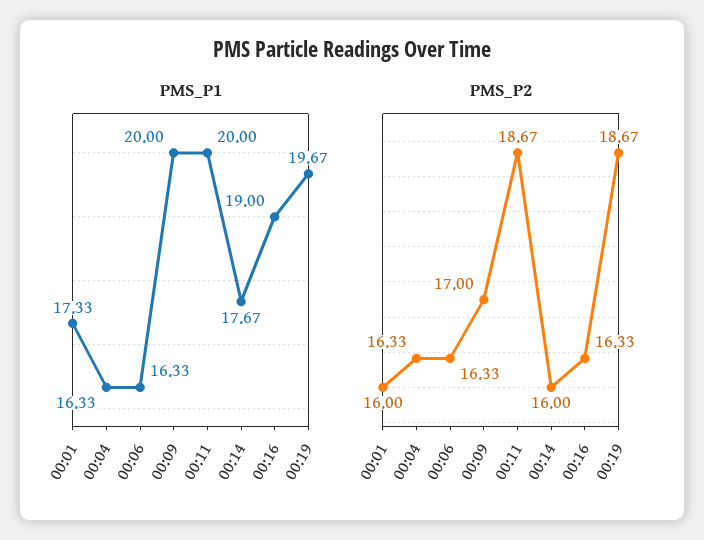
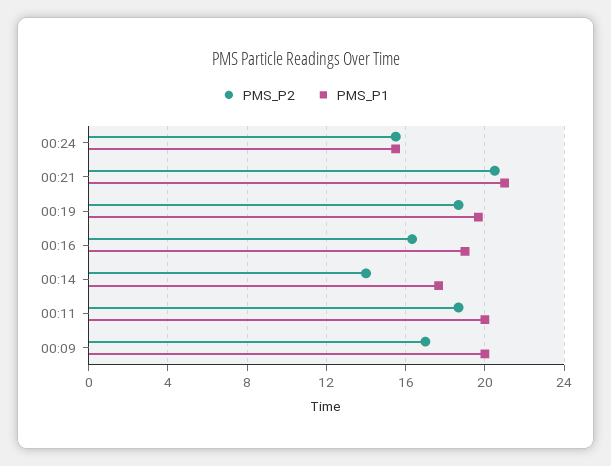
PMS_P1, 00:01: 17.33 -> none
PMS_P1, 00:04: 16.33 -> none
PMS_P1, 00:06: 16.33 -> none
PMS_P2, 00:01: 16 -> none
PMS_P2, 00:04: 16.33 -> none
PMS_P2, 00:06: 16.33 -> none
PMS_P2, 00:14: 16 -> 14
PMS_P2, 00:24: none -> 15.5
PMS_P1, 00:24: none -> 15.5
PMS_P2, 00:21: none -> 20.5
PMS_P1, 00:21: none -> 21

